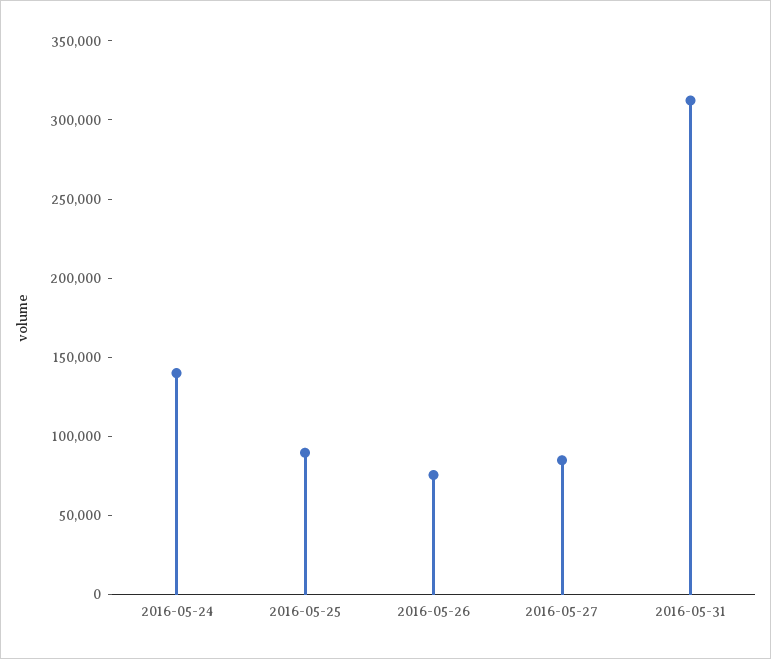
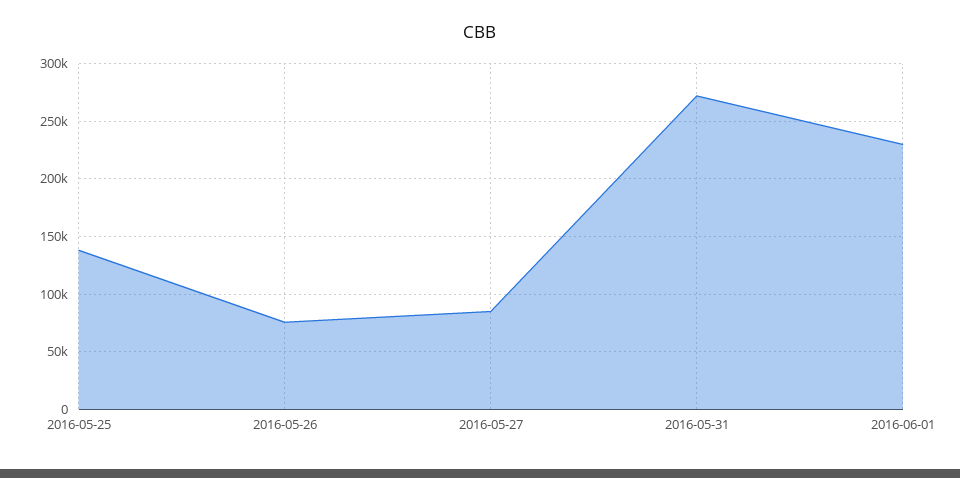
2016-05-24: 140000 -> none
2016-05-25: 90000 -> 140000
2016-05-31: 310000 -> 270000
2016-06-01: none -> 230000

